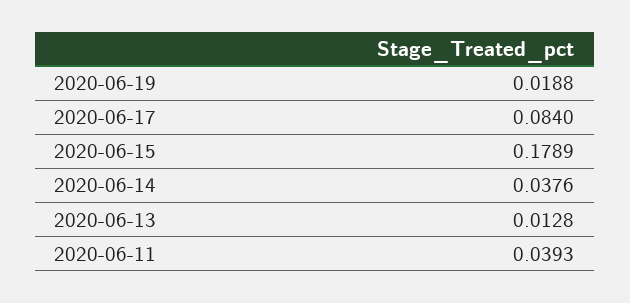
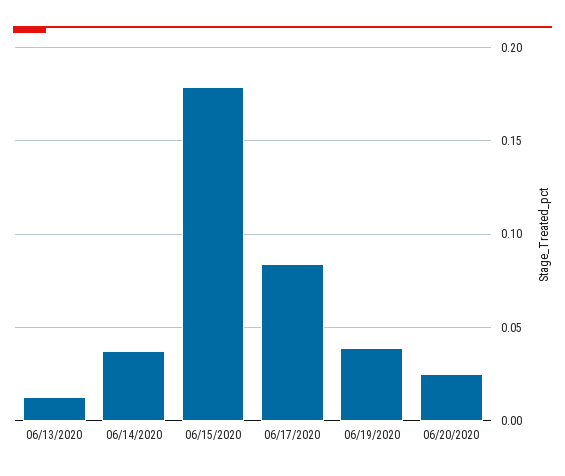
2020-06-19: 0.0188 -> 0.04
2020-06-11: 0.0393 -> none
06/20/2020: none -> 0.025

